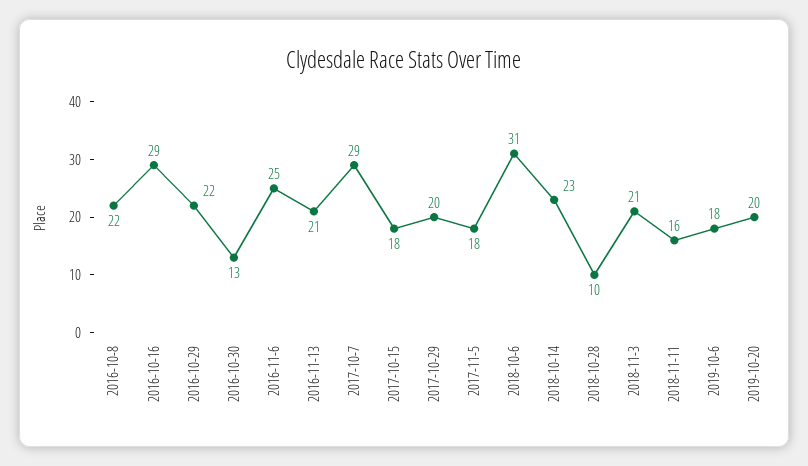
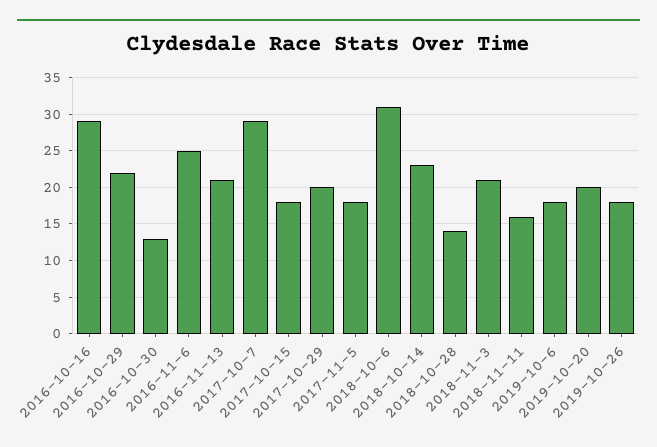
2016-10-8: 22 -> none
2018-10-28: 10 -> 14
2019-10-26: none -> 18

